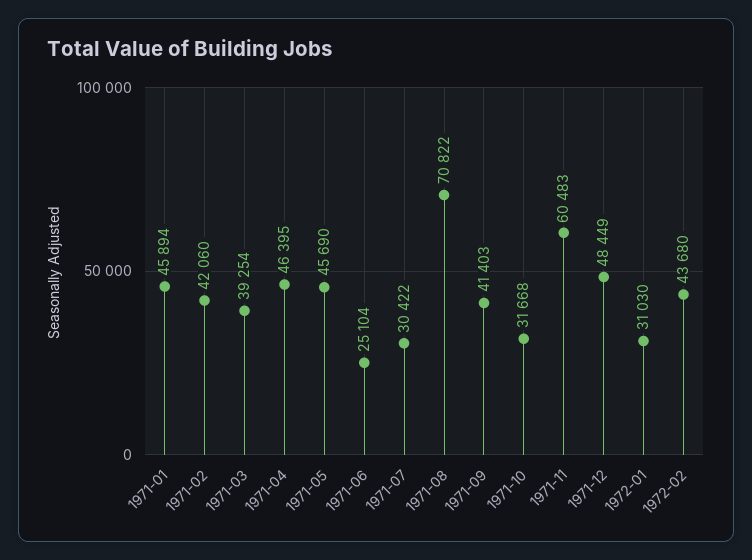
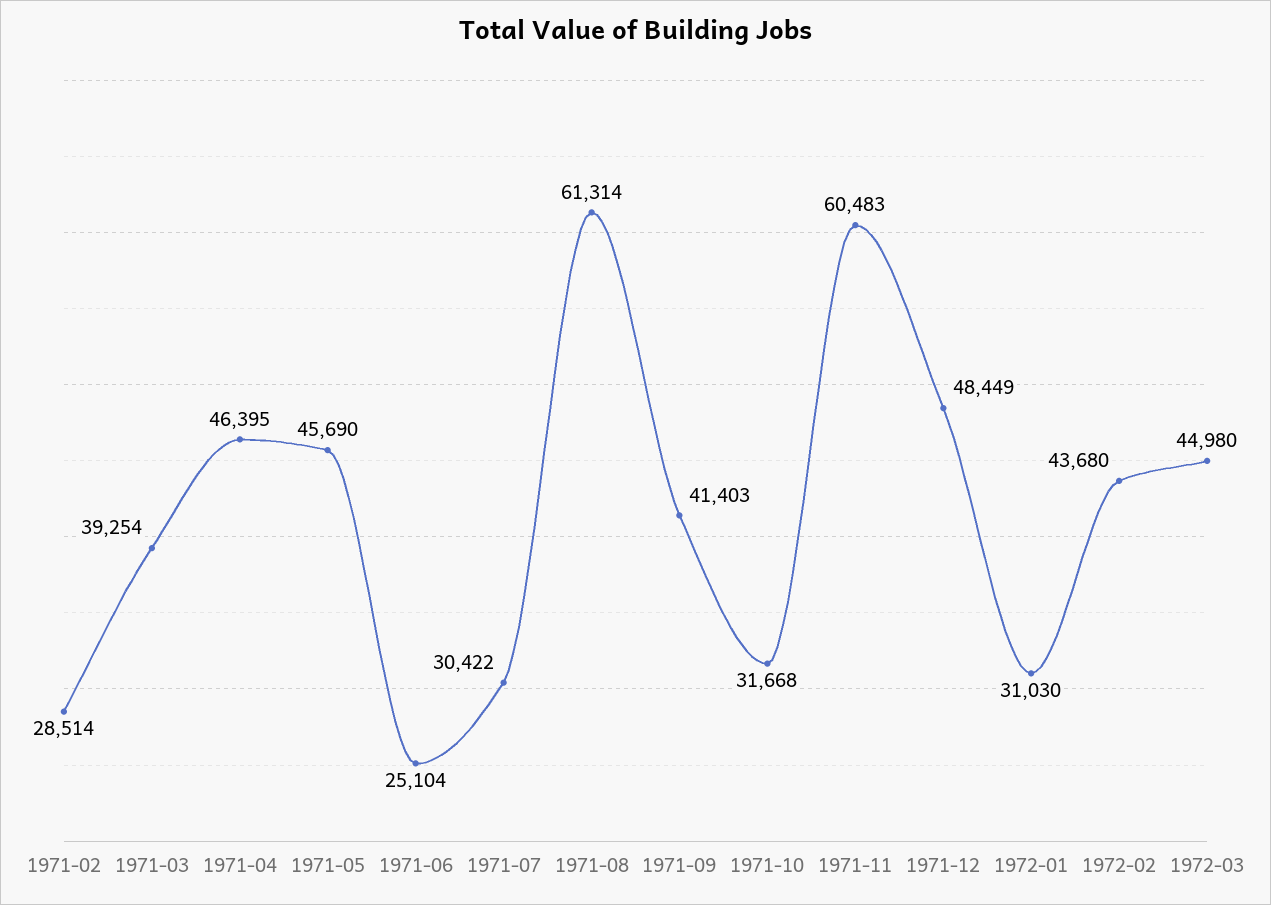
1971-01: 45894 -> none
1971-02: 42060 -> 28514
1971-08: 70822 -> 61314
1972-03: none -> 44980

